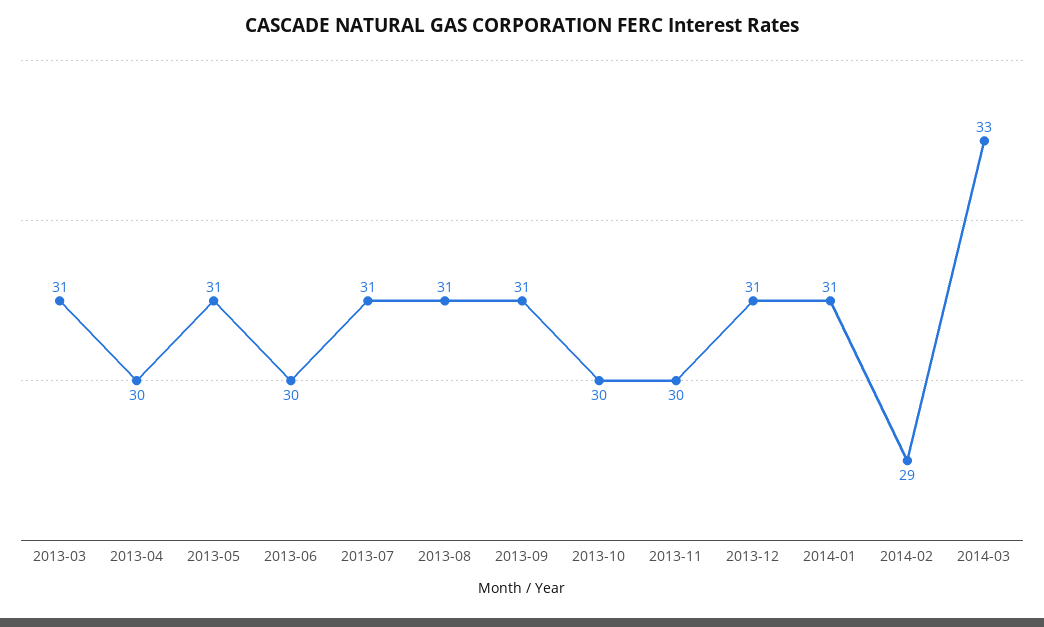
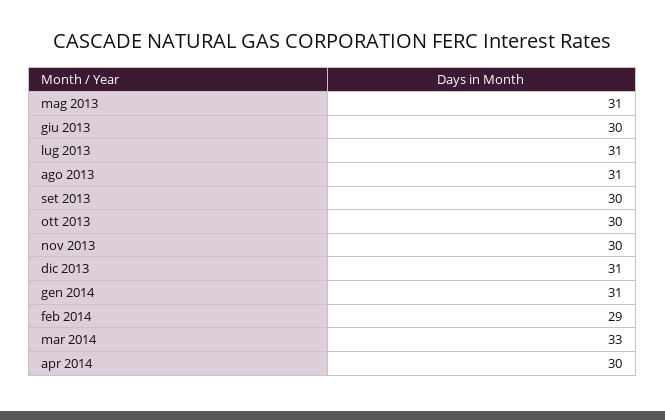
2013-03: 31 -> none
2013-04: 30 -> none
2013-09: 31 -> 30
apr 2014: none -> 30

